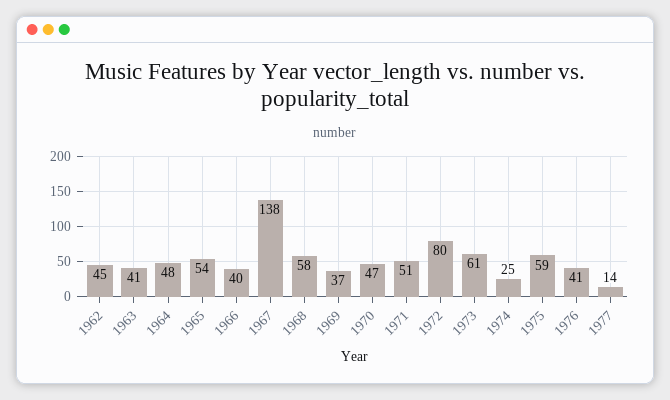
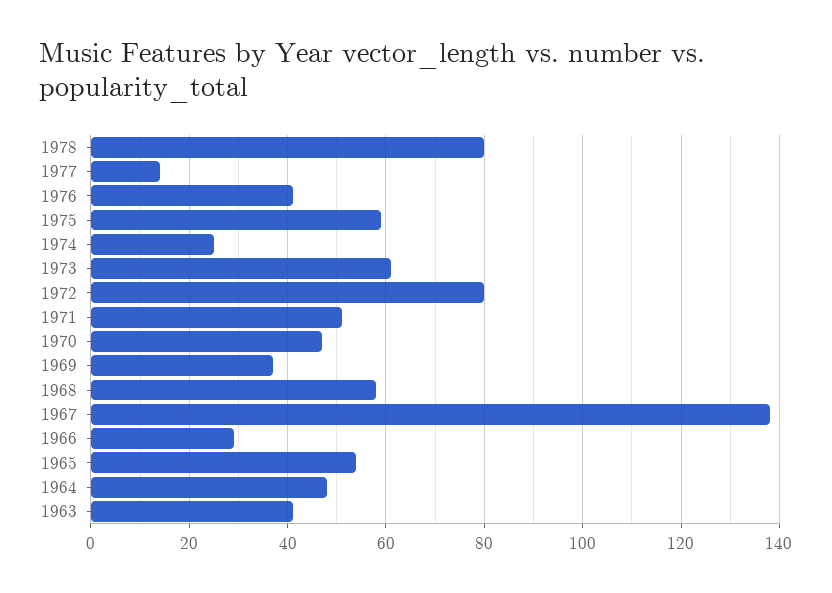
1962: 45 -> none
1966: 40 -> 30
1978: none -> 80

